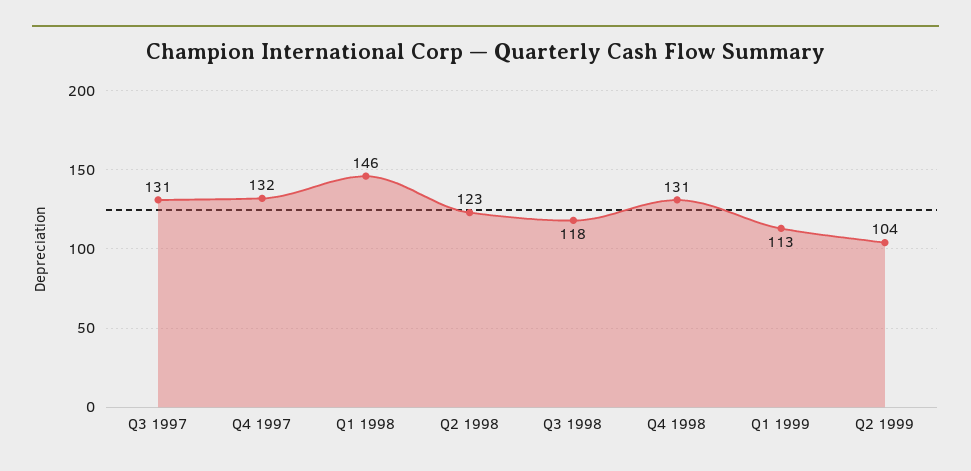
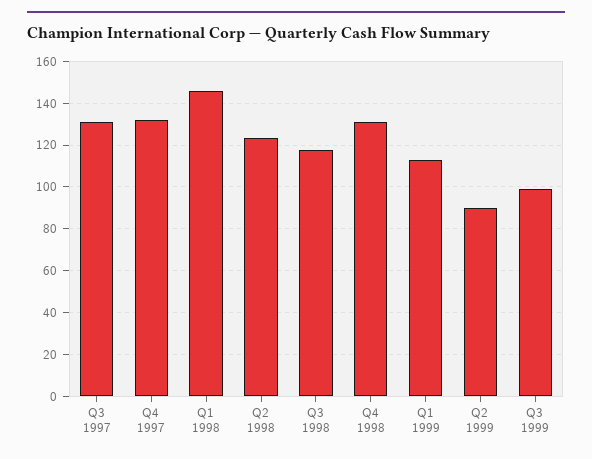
Q2 1999: 104 -> 90
Q3 1999: none -> 100

